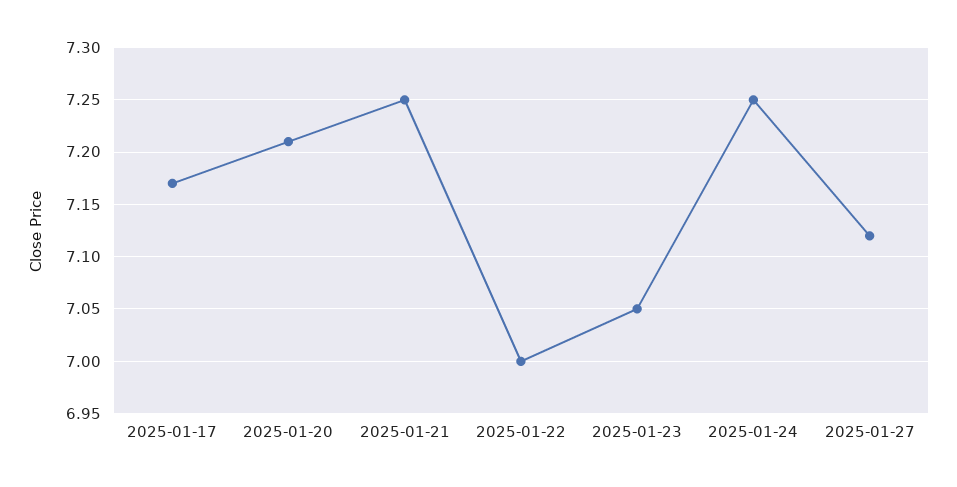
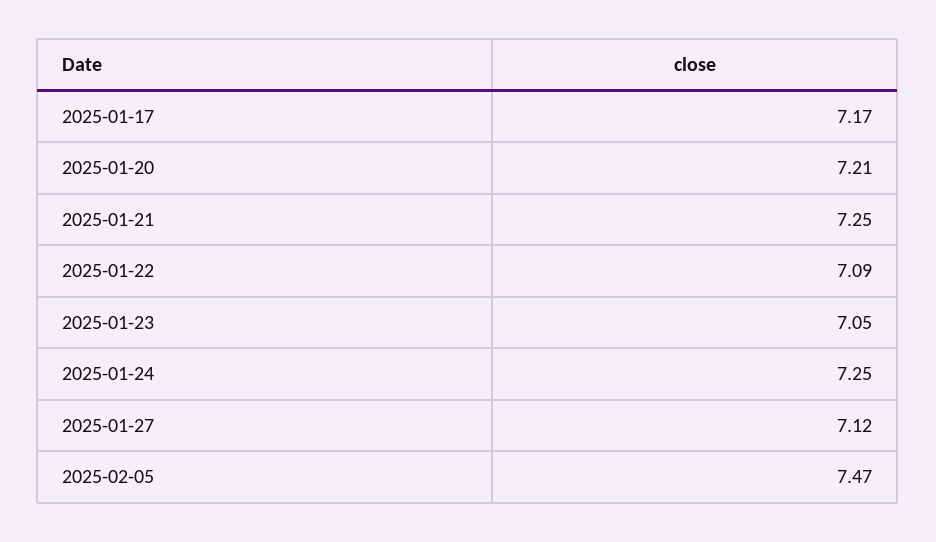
2025-01-22: 7 -> 7.09
2025-02-05: none -> 7.47

